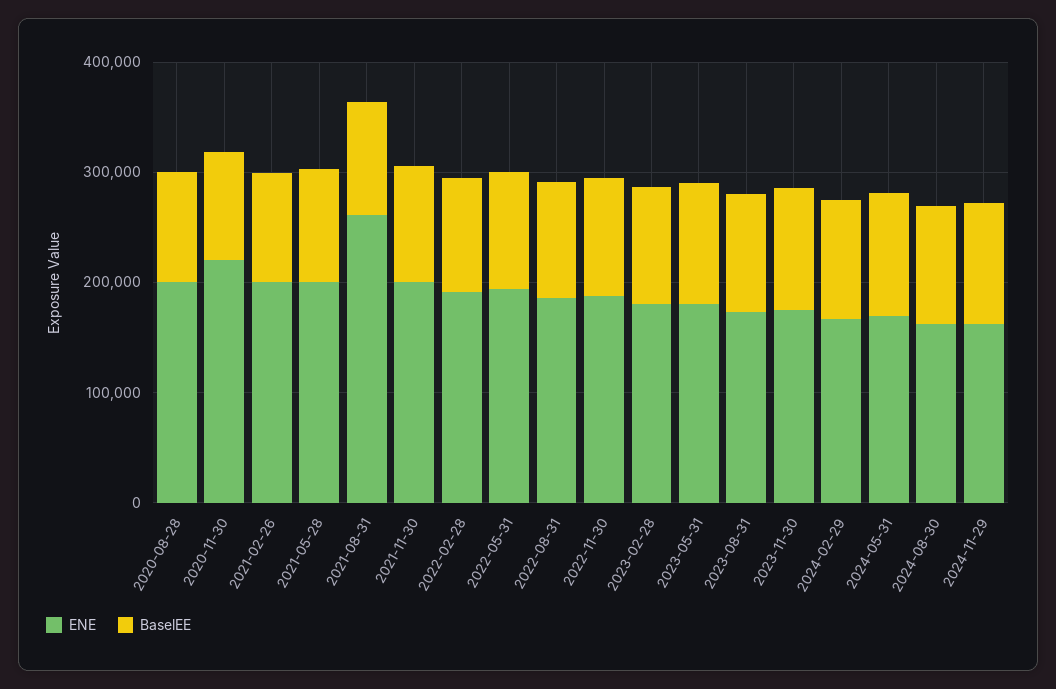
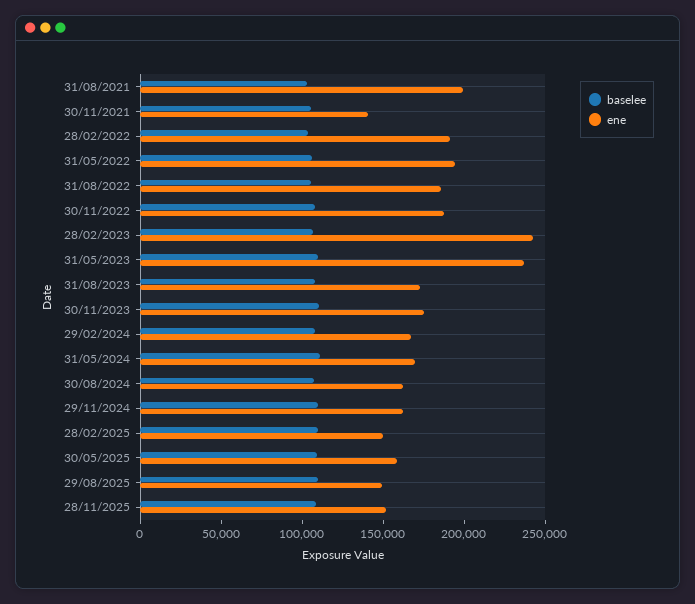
ENE, 2020-08-28: 200000 -> none
BaselEE, 2020-08-28: 100000 -> none
ENE, 2020-11-30: 220000 -> none
BaselEE, 2020-11-30: 100000 -> none
ENE, 2021-02-26: 200000 -> none
BaselEE, 2021-02-26: 100000 -> none
ENE, 2021-05-28: 200000 -> none
BaselEE, 2021-05-28: 100000 -> none
ENE, 2021-08-31: 260000 -> 200000
ENE, 2021-11-30: 200000 -> 140000
ENE, 2023-02-28: 180000 -> 240000
ENE, 2023-05-31: 180000 -> 240000
BaselEE, 28/02/2025: none -> 110000
ENE, 28/02/2025: none -> 150000
BaselEE, 30/05/2025: none -> 110000
ENE, 30/05/2025: none -> 160000
BaselEE, 29/08/2025: none -> 110000
ENE, 29/08/2025: none -> 150000
BaselEE, 28/11/2025: none -> 110000
ENE, 28/11/2025: none -> 150000

